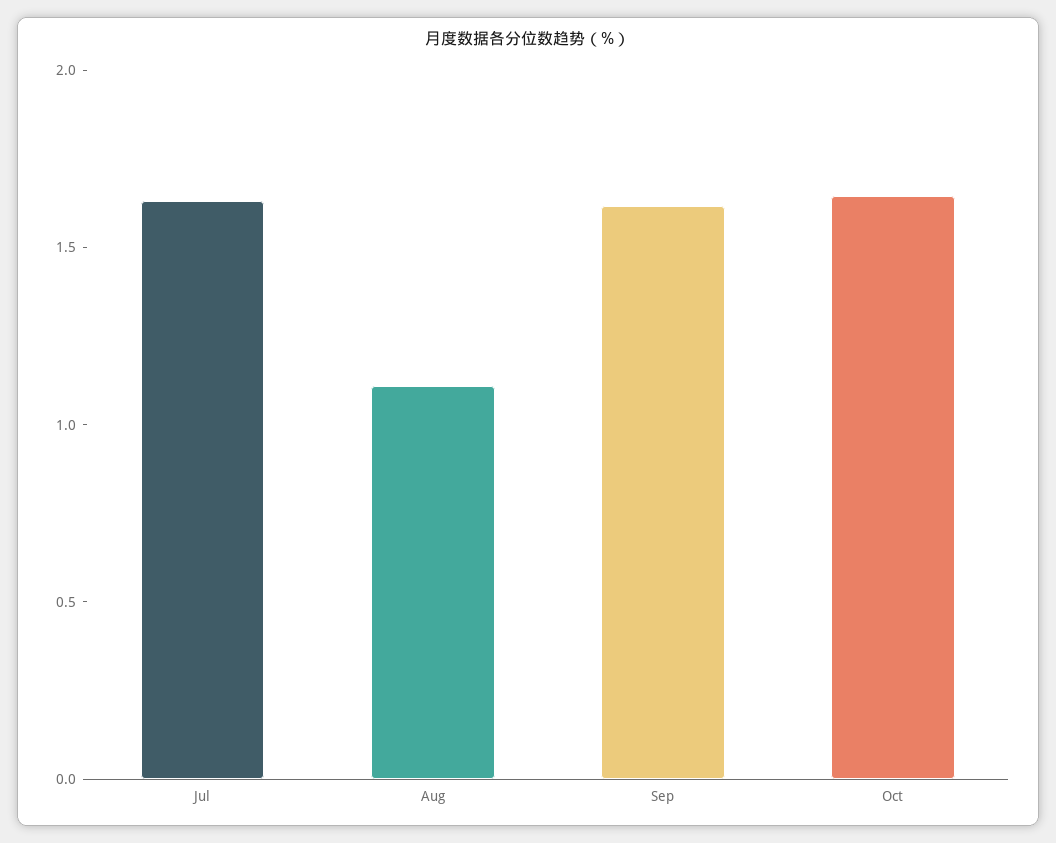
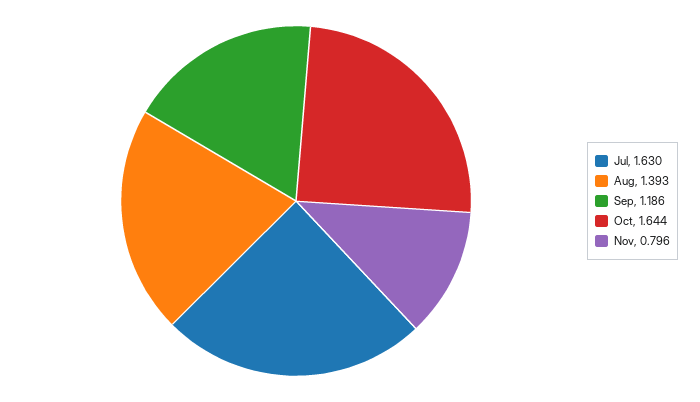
Aug: 1.1 -> 1.393
Sep: 1.6 -> 1.186
Nov: none -> 0.796

